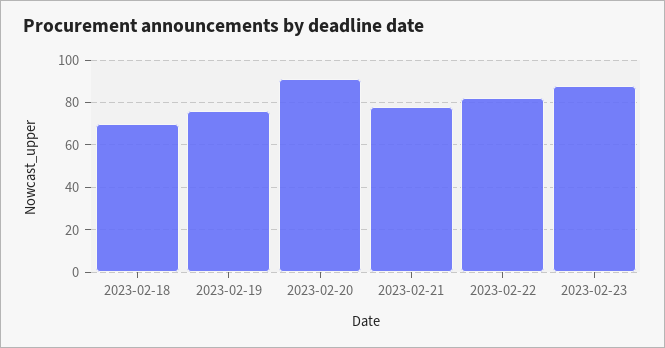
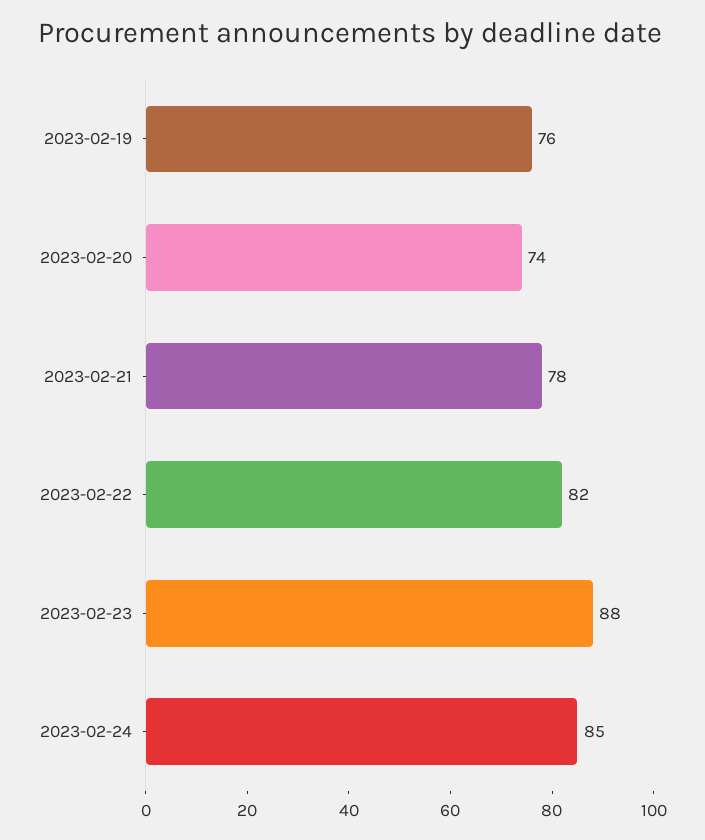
2023-02-18: 70 -> none
2023-02-20: 90 -> 74
2023-02-24: none -> 85

